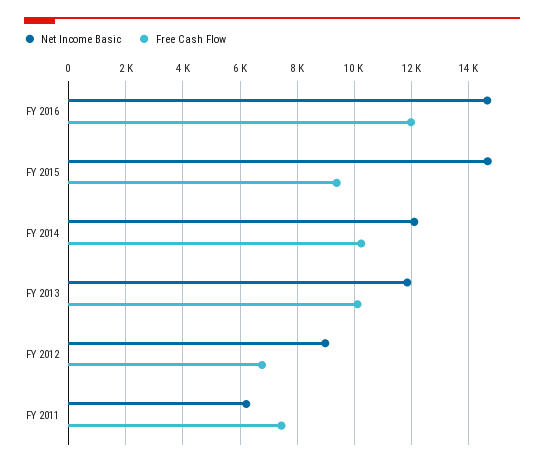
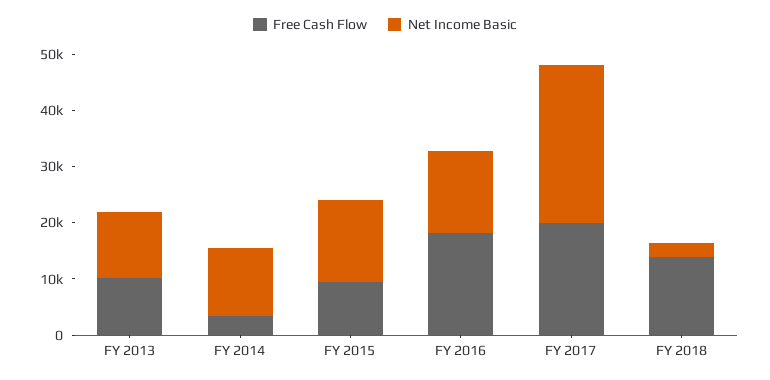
Free Cash Flow, FY 2016: 12000 -> 18000
Free Cash Flow, FY 2014: 10250 -> 4000
Net Income Basic, FY 2012: 9000 -> none
Free Cash Flow, FY 2012: 6750 -> none
Net Income Basic, FY 2011: 6250 -> none
Free Cash Flow, FY 2011: 7500 -> none
Free Cash Flow, FY 2017: none -> 20000
Net Income Basic, FY 2017: none -> 28000
Free Cash Flow, FY 2018: none -> 14000
Net Income Basic, FY 2018: none -> 2000

